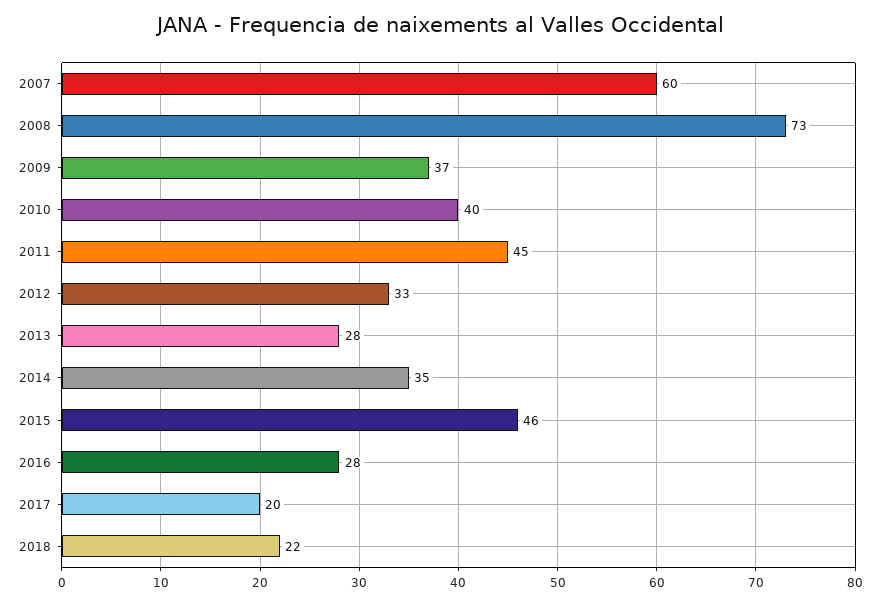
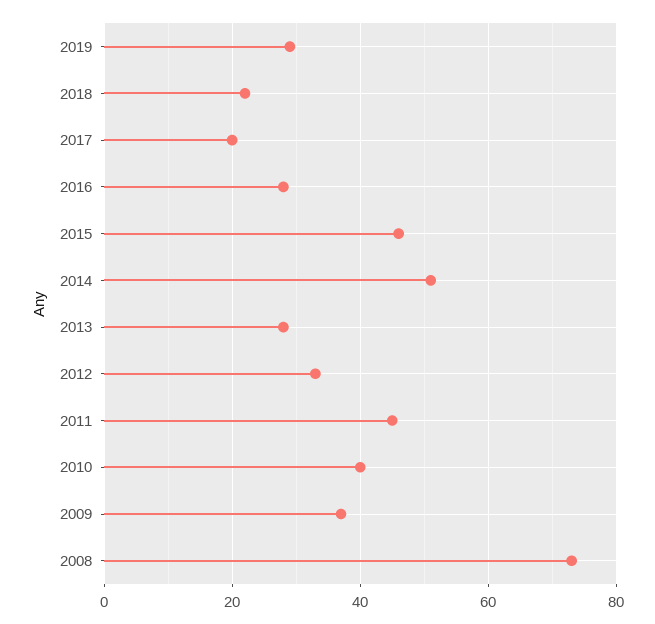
2007: 60 -> none
2014: 35 -> 50
2019: none -> 30

